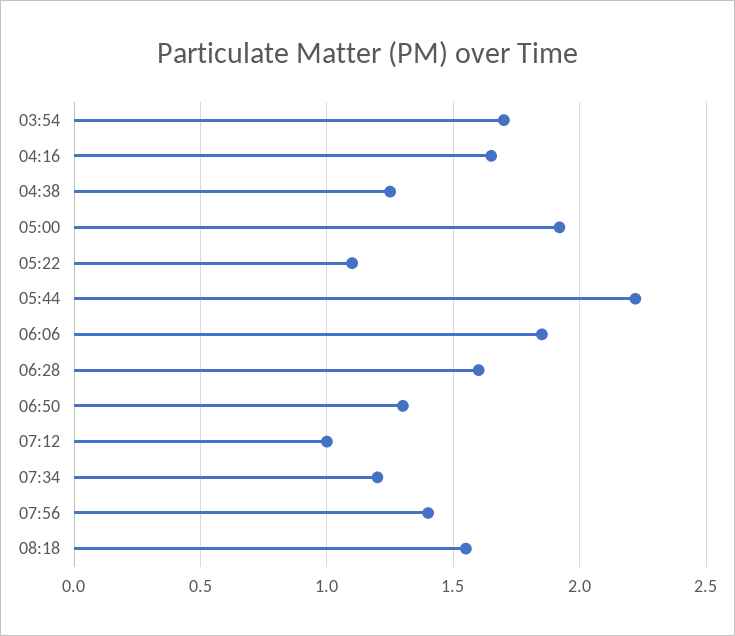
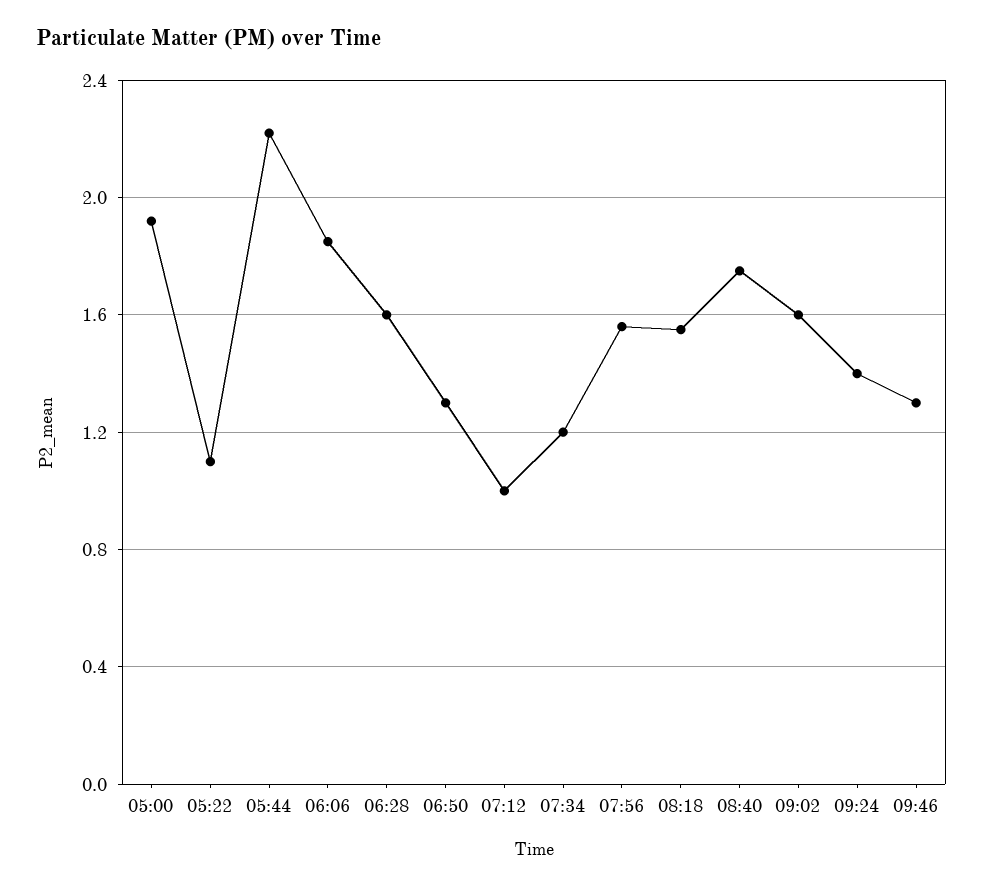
03:54: 1.7 -> none
04:16: 1.65 -> none
04:38: 1.25 -> none
07:56: 1.4 -> 1.55
08:40: none -> 1.75
09:02: none -> 1.6
09:24: none -> 1.4
09:46: none -> 1.3

